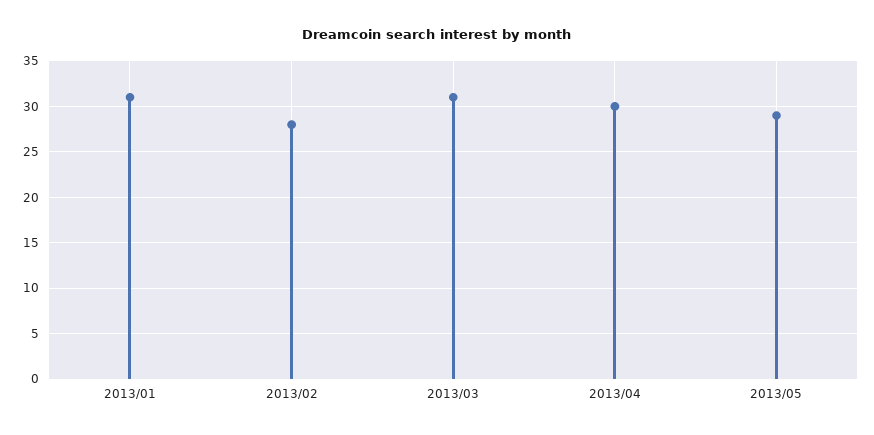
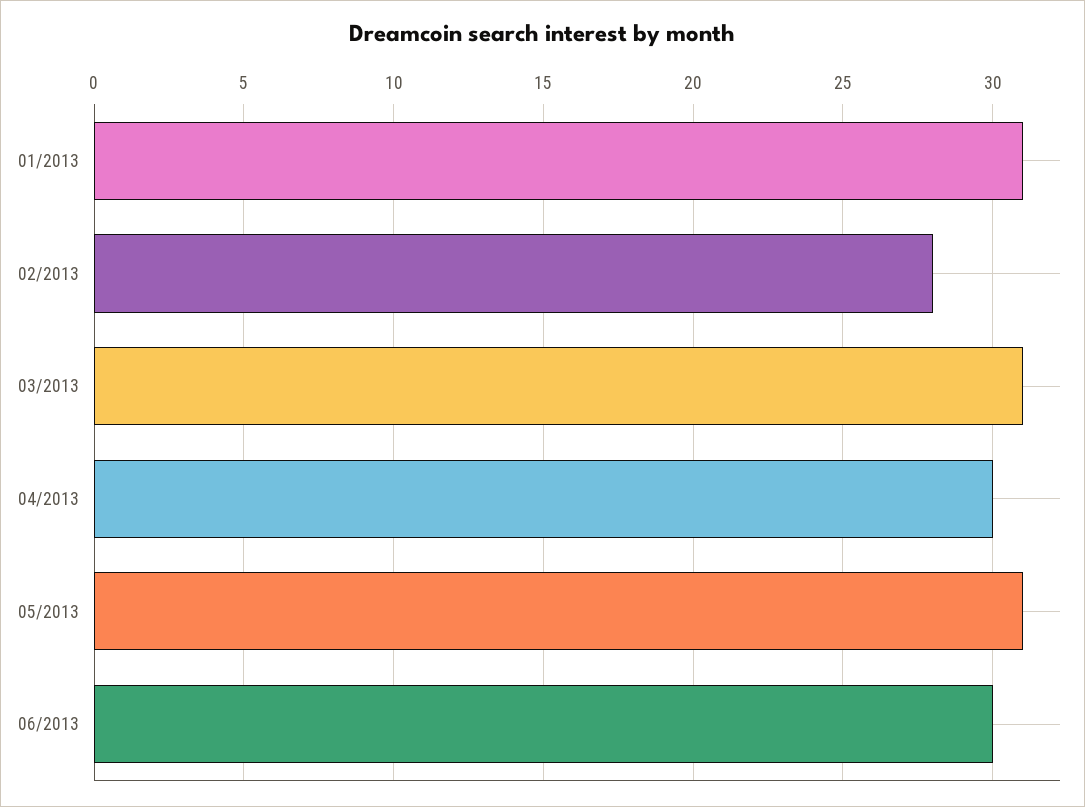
2013/05: 29 -> 31
06/2013: none -> 30

